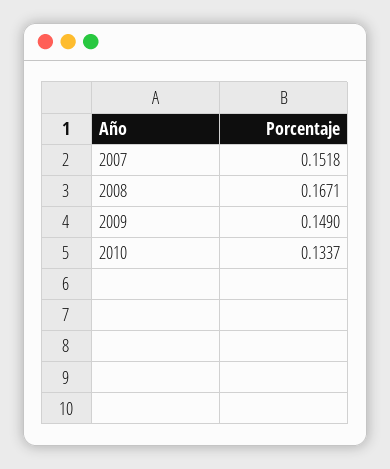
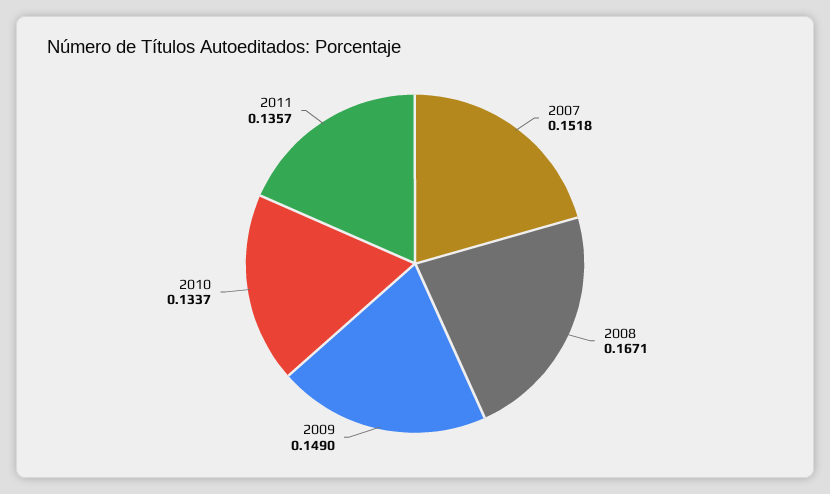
2011: none -> 0.1357

